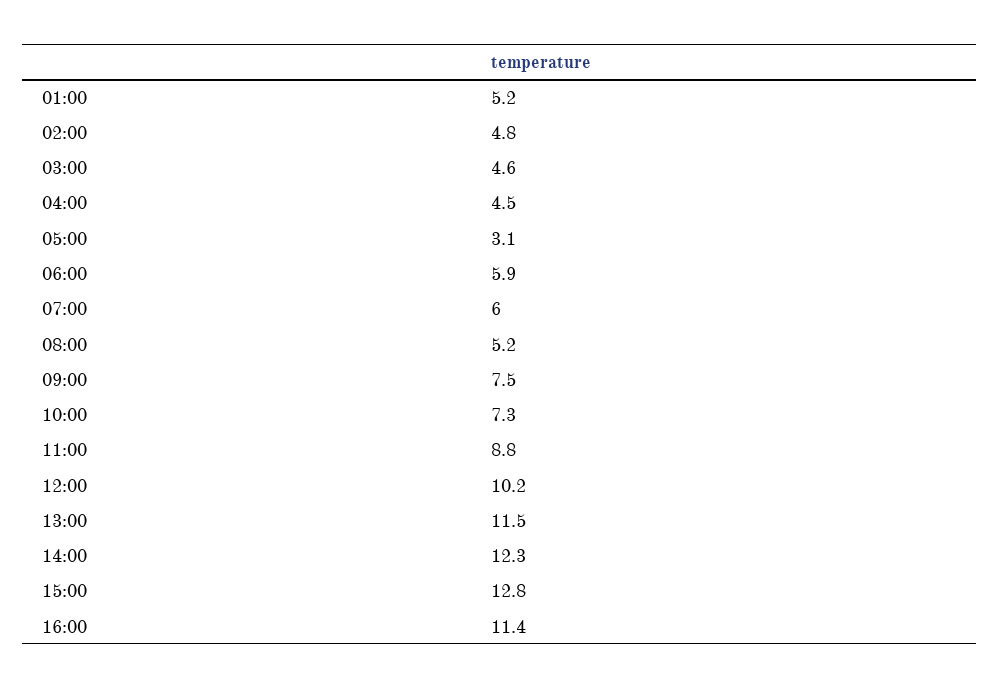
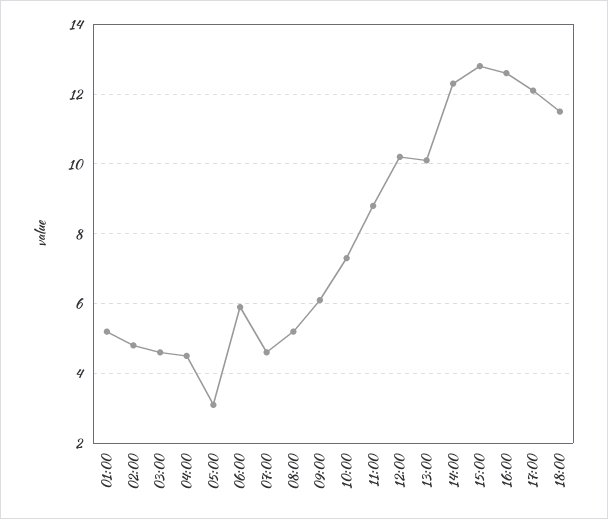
07:00: 6 -> 4.5
09:00: 7.5 -> 6
13:00: 11.5 -> 10
16:00: 11.4 -> 12.5
17:00: none -> 12
18:00: none -> 11.5

